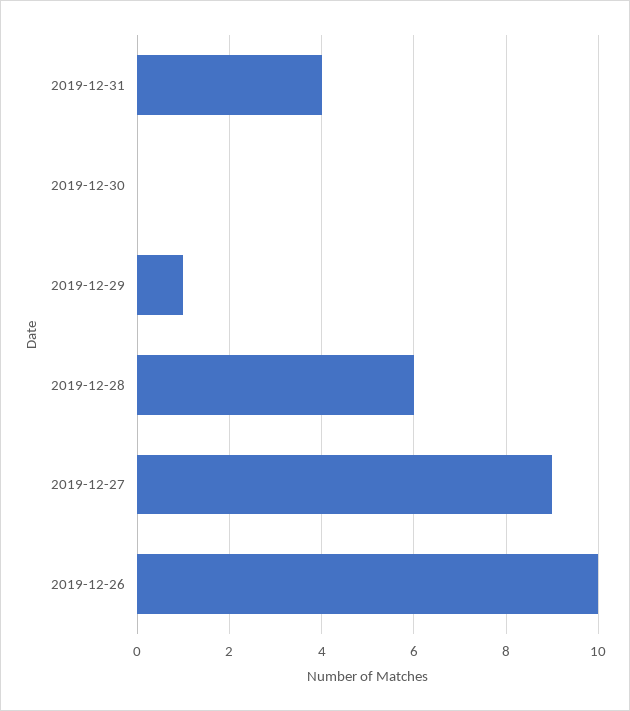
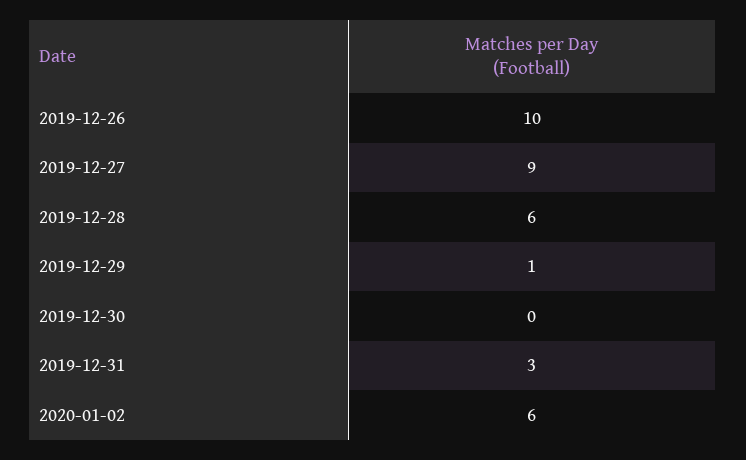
2019-12-31: 4 -> 3
2020-01-02: none -> 6

